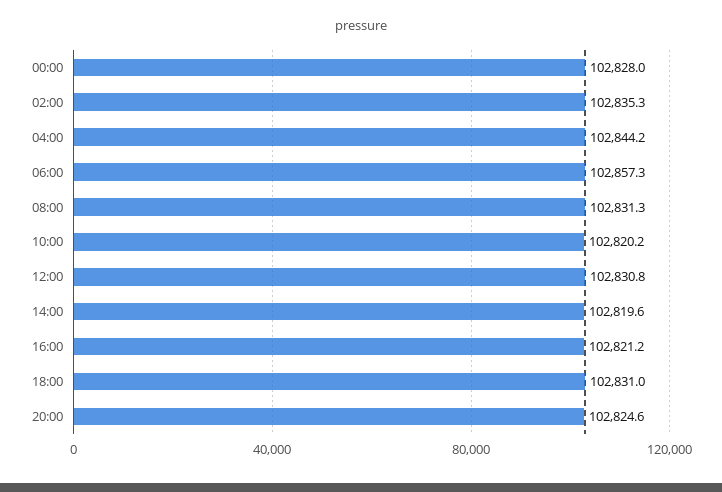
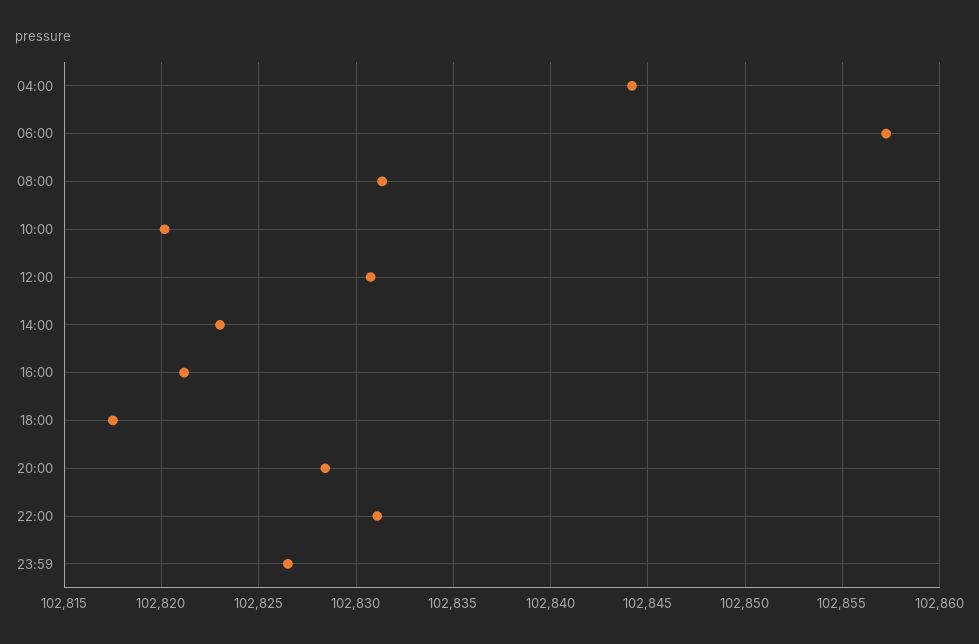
00:00: 102828 -> none
02:00: 102835.3 -> none
14:00: 102819.6 -> 102823
18:00: 102831 -> 102817.5
20:00: 102824.6 -> 102828.5
22:00: none -> 102831
23:59: none -> 102826.5

